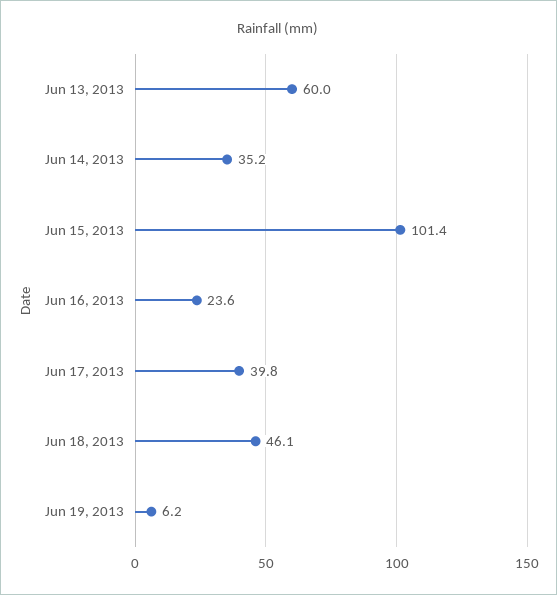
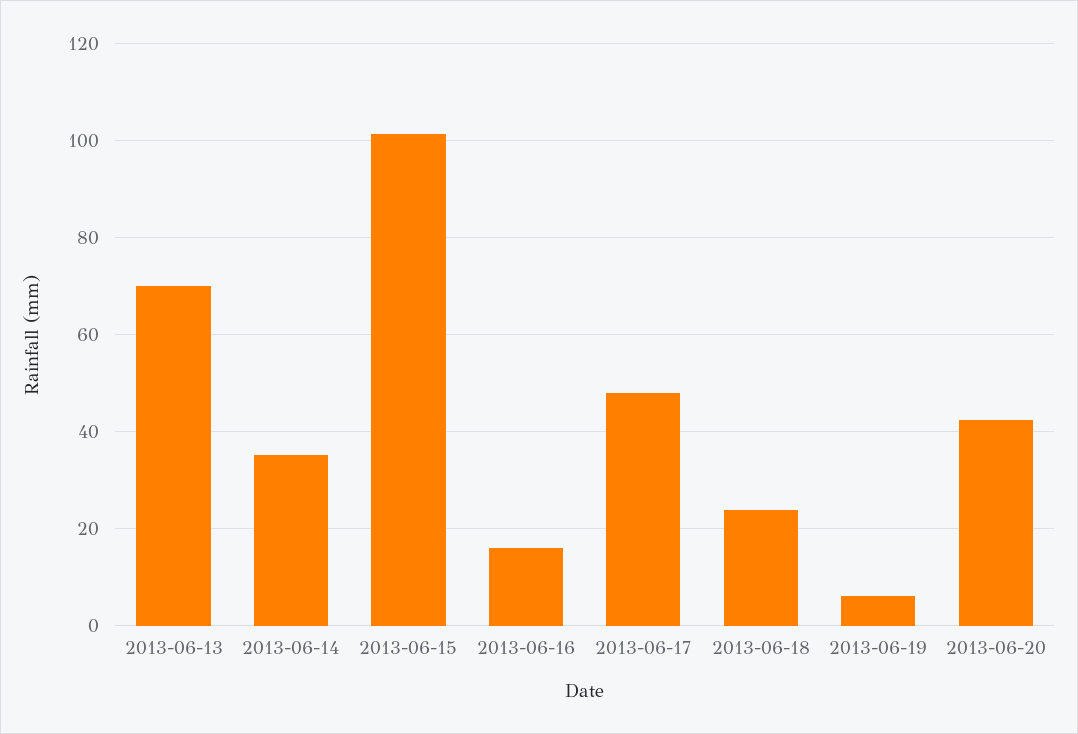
Jun 13, 2013: 60 -> 70
Jun 16, 2013: 23.6 -> 16
Jun 17, 2013: 39.8 -> 48
Jun 18, 2013: 46.1 -> 24
2013-06-20: none -> 42

